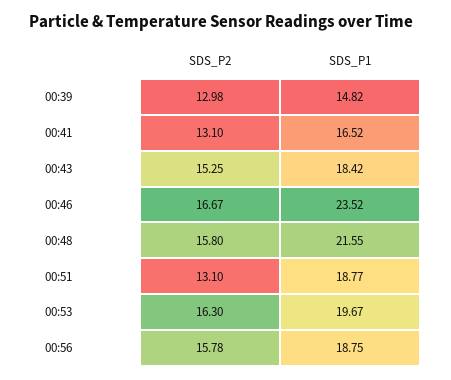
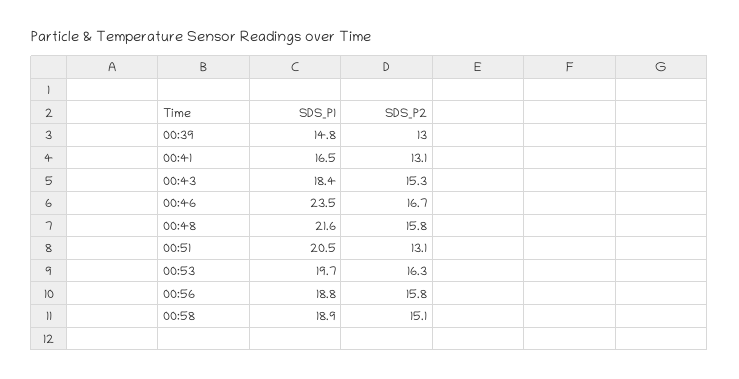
SDS_P1, 00:51: 18.77 -> 20.5
SDS_P1, 00:58: none -> 18.9
SDS_P2, 00:58: none -> 15.1

